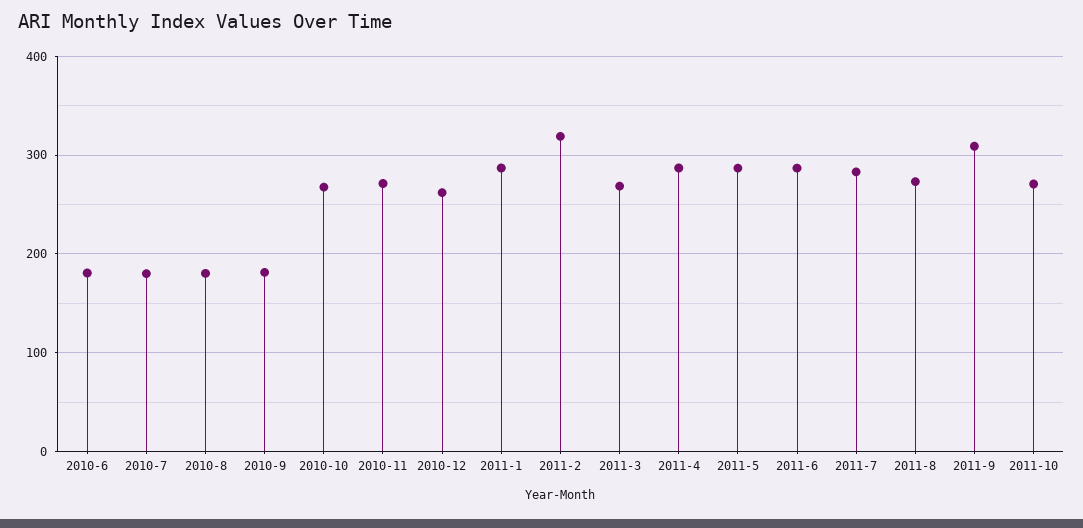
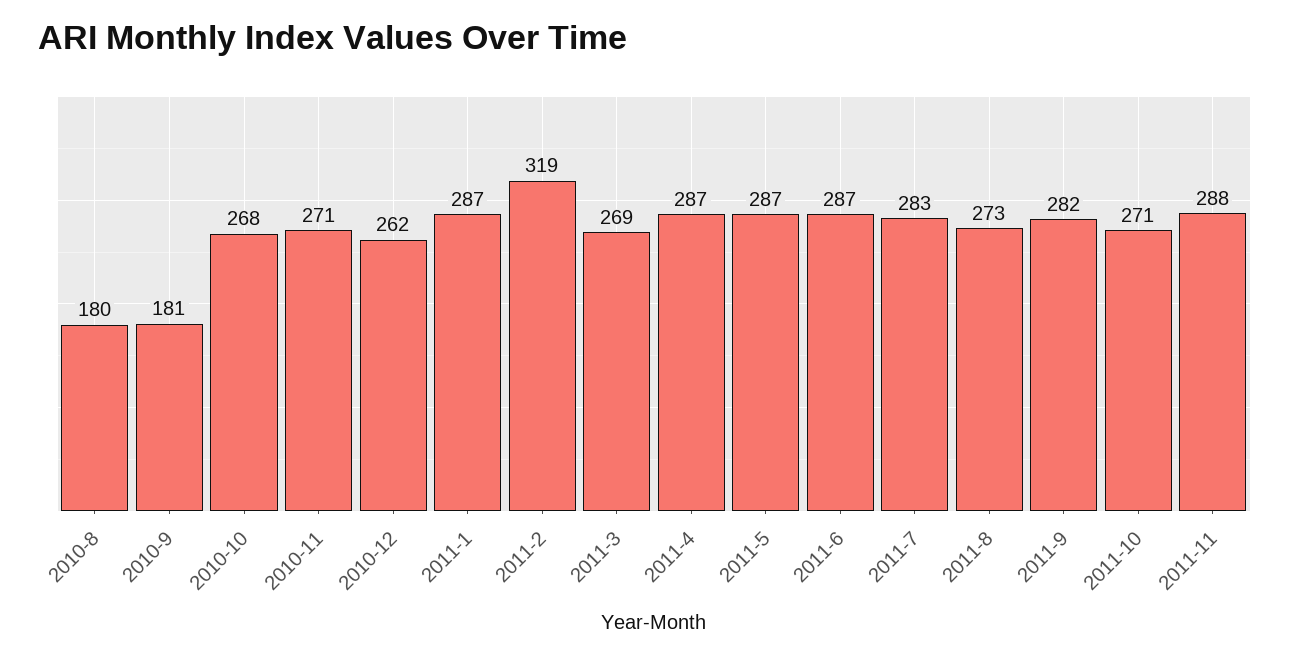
2010-6: 180 -> none
2010-7: 180 -> none
2011-9: 310 -> 282
2011-11: none -> 288

